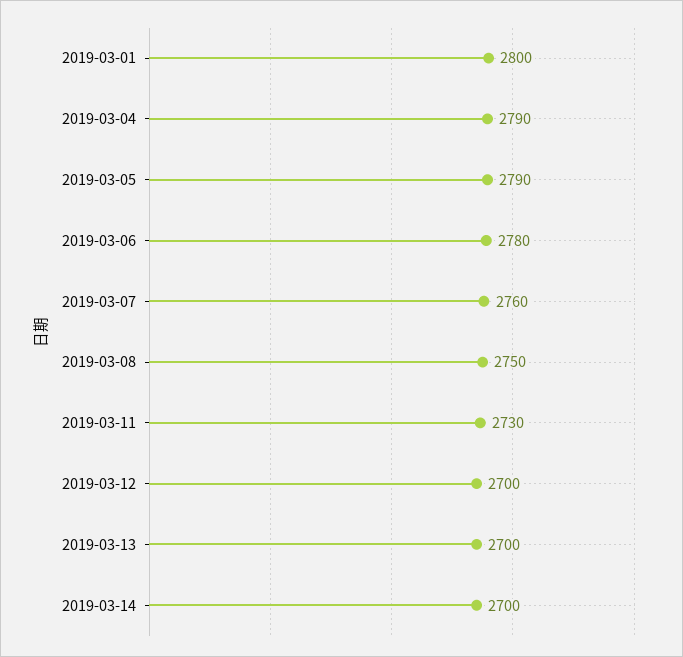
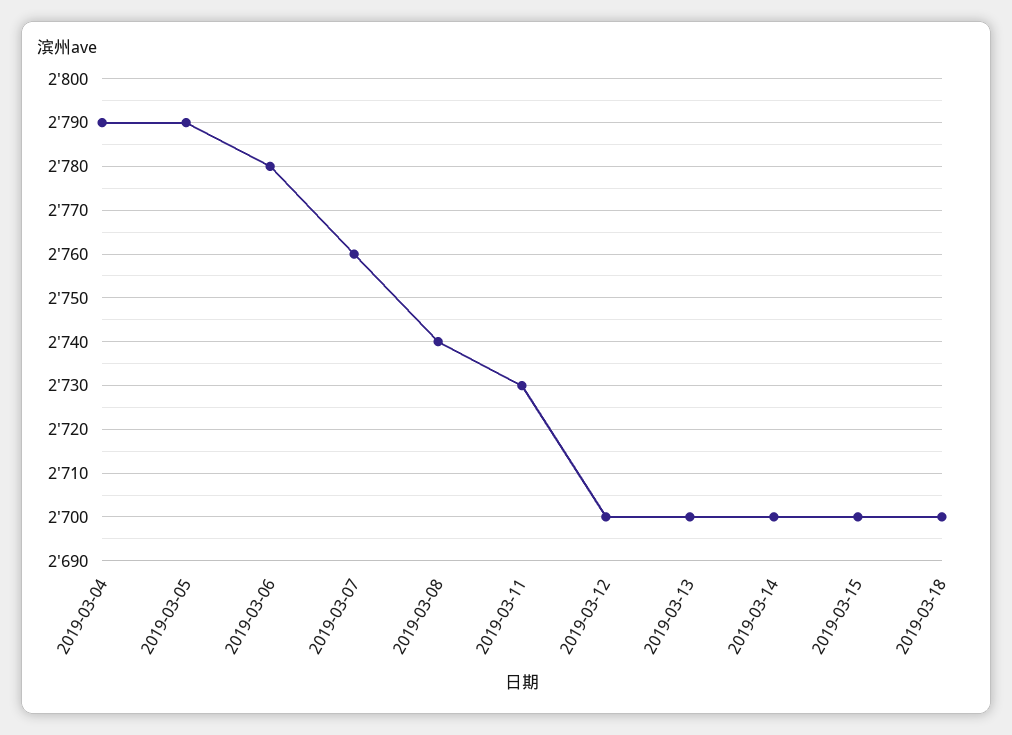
2019-03-01: 2800 -> none
2019-03-08: 2750 -> 2740
2019-03-15: none -> 2700
2019-03-18: none -> 2700

